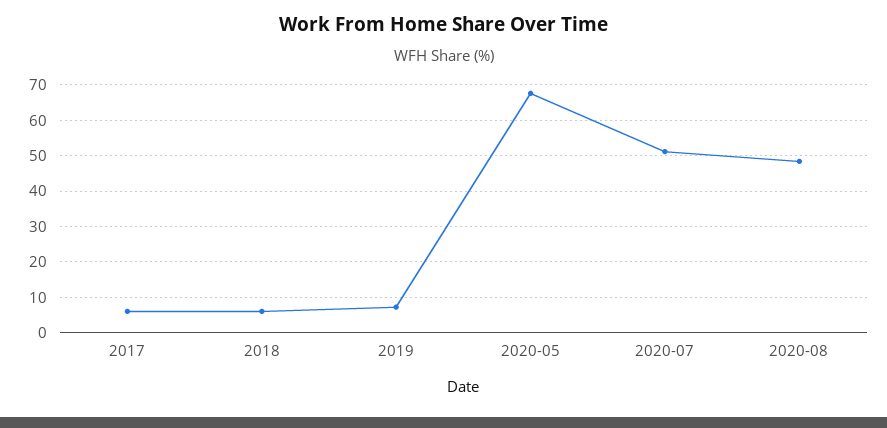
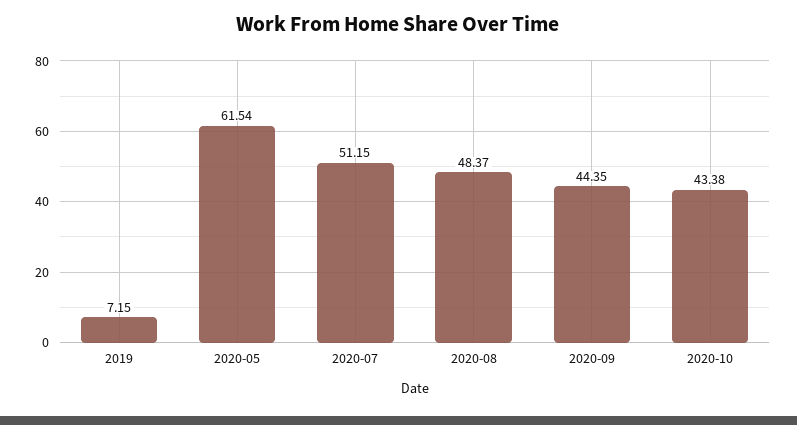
2017: 6 -> none
2018: 6 -> none
2020-05: 68 -> 61.54
2020-09: none -> 44.35
2020-10: none -> 43.38

